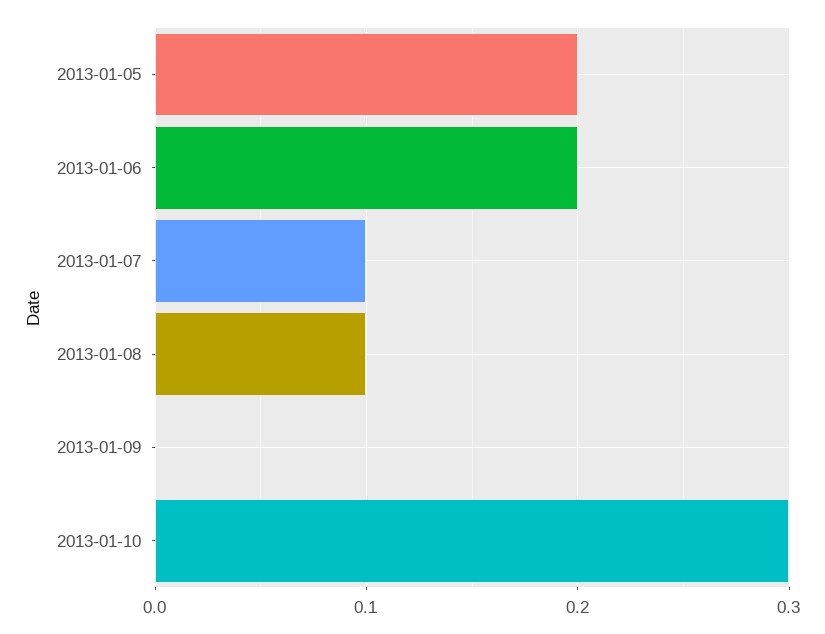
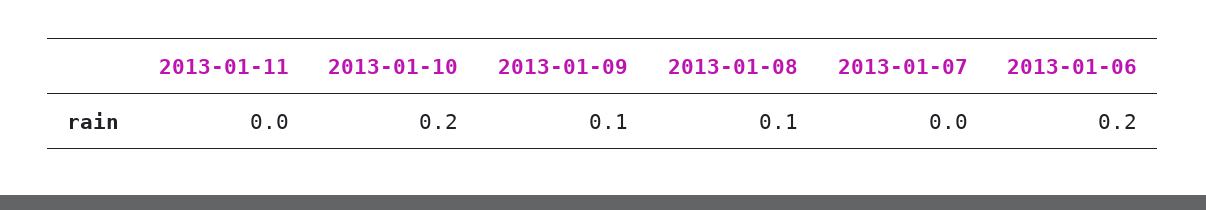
2013-01-05: 0.2 -> none
2013-01-07: 0.1 -> 0
2013-01-09: 0 -> 0.1
2013-01-10: 0.3 -> 0.2
2013-01-11: none -> 0

